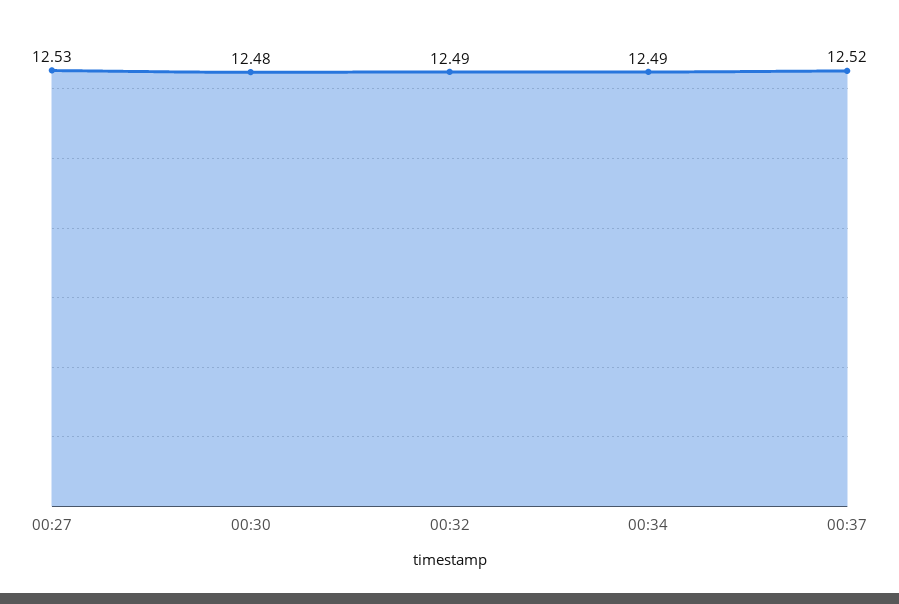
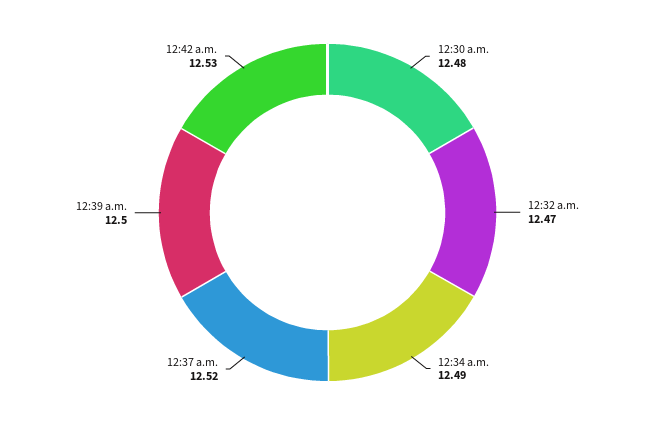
00:27: 12.53 -> none
00:32: 12.49 -> 12.47
12:39 a.m.: none -> 12.5
12:42 a.m.: none -> 12.53

